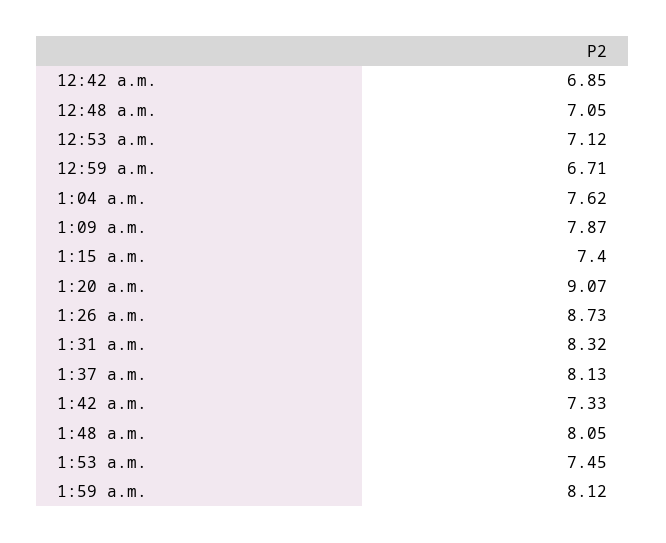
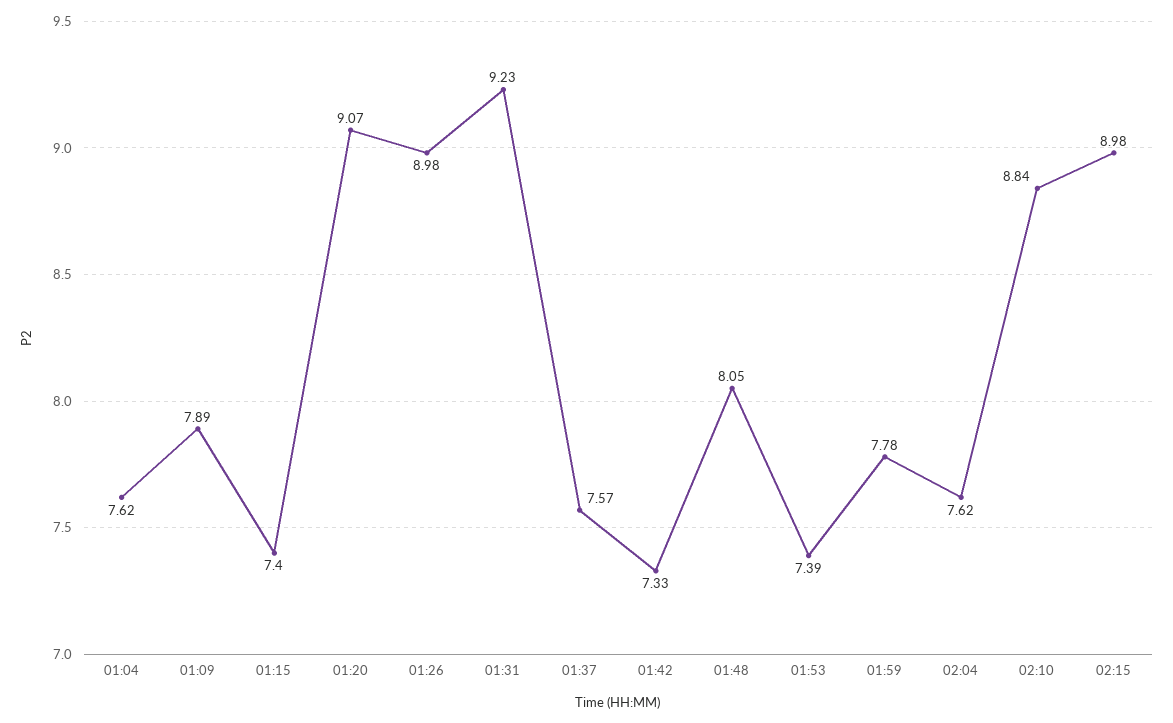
12:42 a.m.: 6.85 -> none
12:48 a.m.: 7.05 -> none
12:53 a.m.: 7.12 -> none
12:59 a.m.: 6.71 -> none
1:09 a.m.: 7.87 -> 7.89
1:26 a.m.: 8.73 -> 8.98
1:31 a.m.: 8.32 -> 9.23
1:37 a.m.: 8.13 -> 7.57
1:53 a.m.: 7.45 -> 7.39
1:59 a.m.: 8.12 -> 7.78
02:04: none -> 7.62
02:10: none -> 8.84
02:15: none -> 8.98

